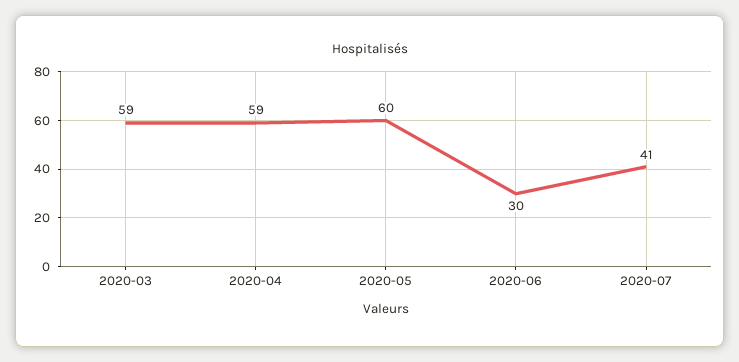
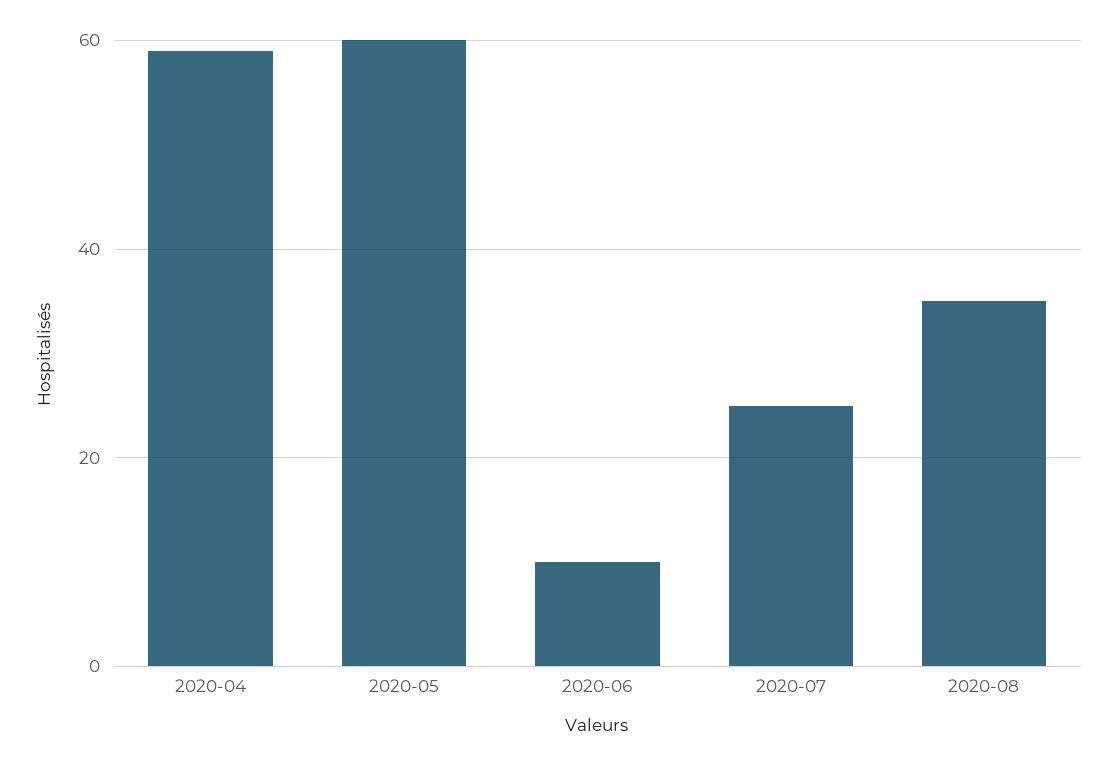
2020-03: 59 -> none
2020-06: 30 -> 10
2020-07: 41 -> 25
2020-08: none -> 35

